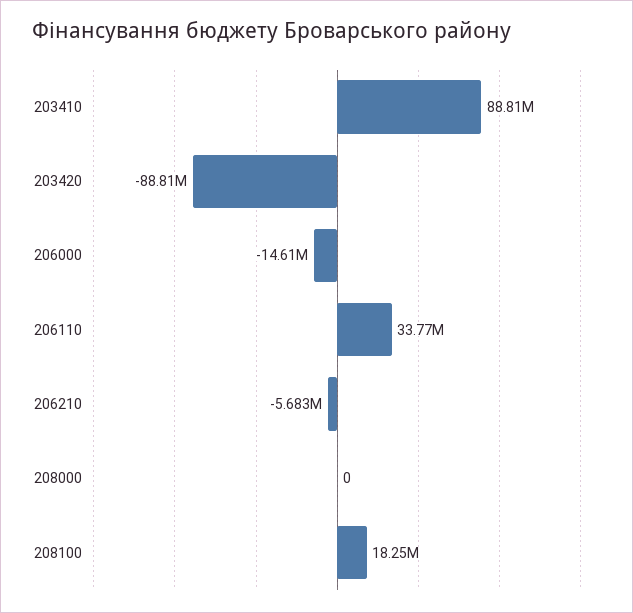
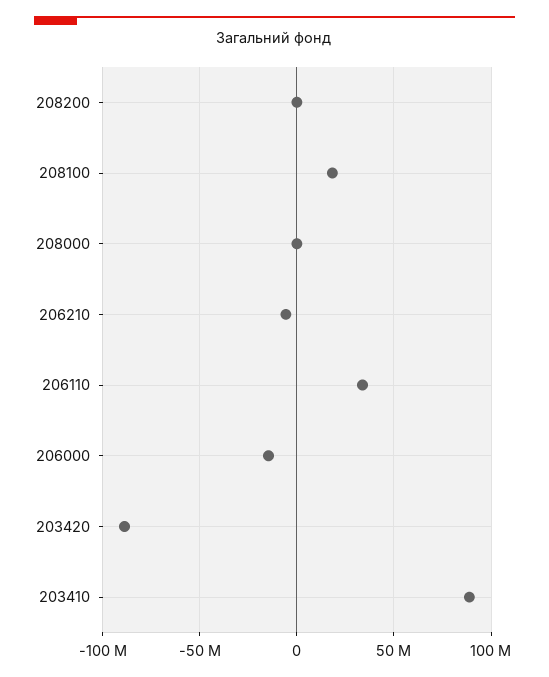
208200: none -> 0

